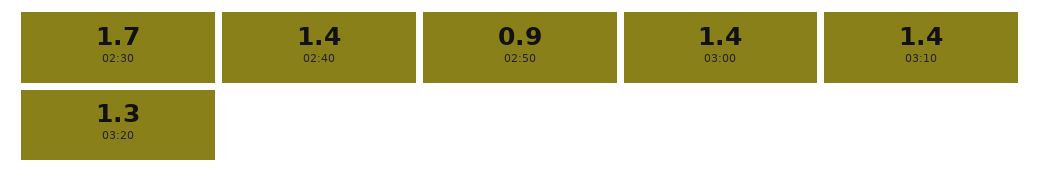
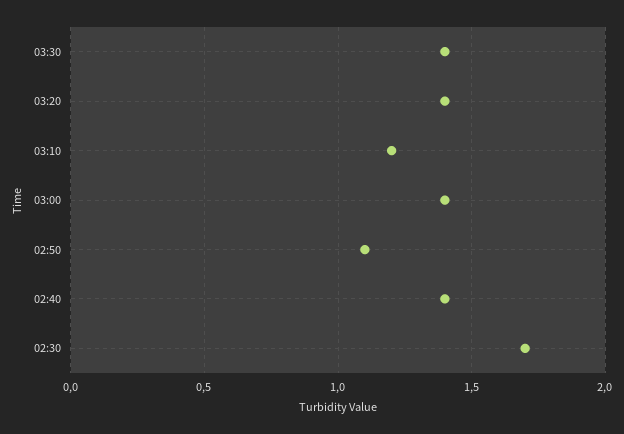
02:50: 0.9 -> 1.1
03:10: 1.4 -> 1.2
03:20: 1.3 -> 1.4
03:30: none -> 1.4

